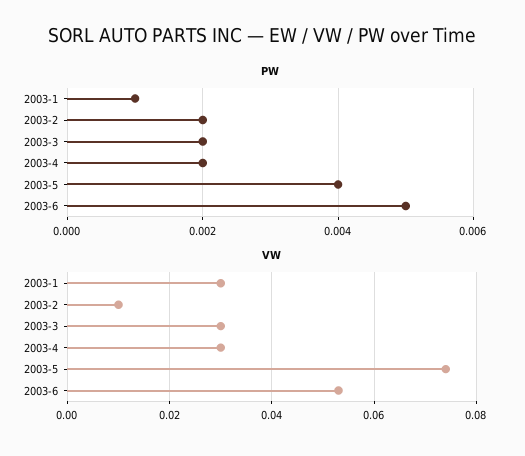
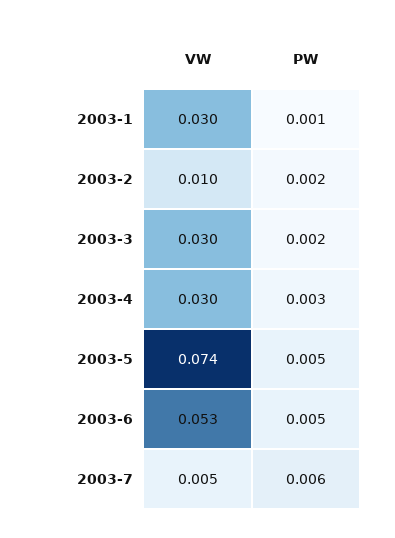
PW, 2003-4: 0.002 -> 0.003
PW, 2003-5: 0.004 -> 0.005
VW, 2003-7: none -> 0.005
PW, 2003-7: none -> 0.006

